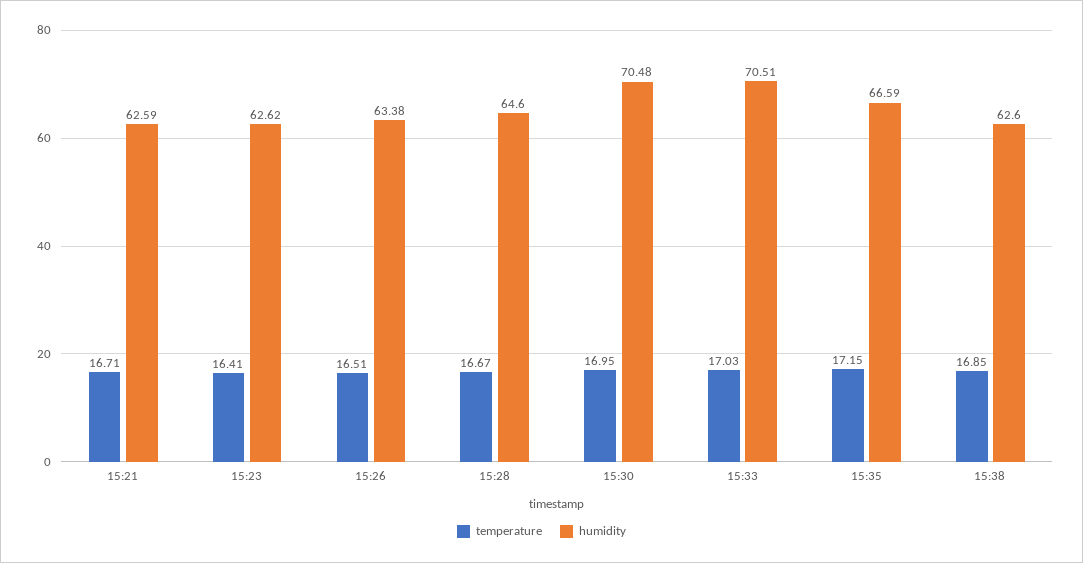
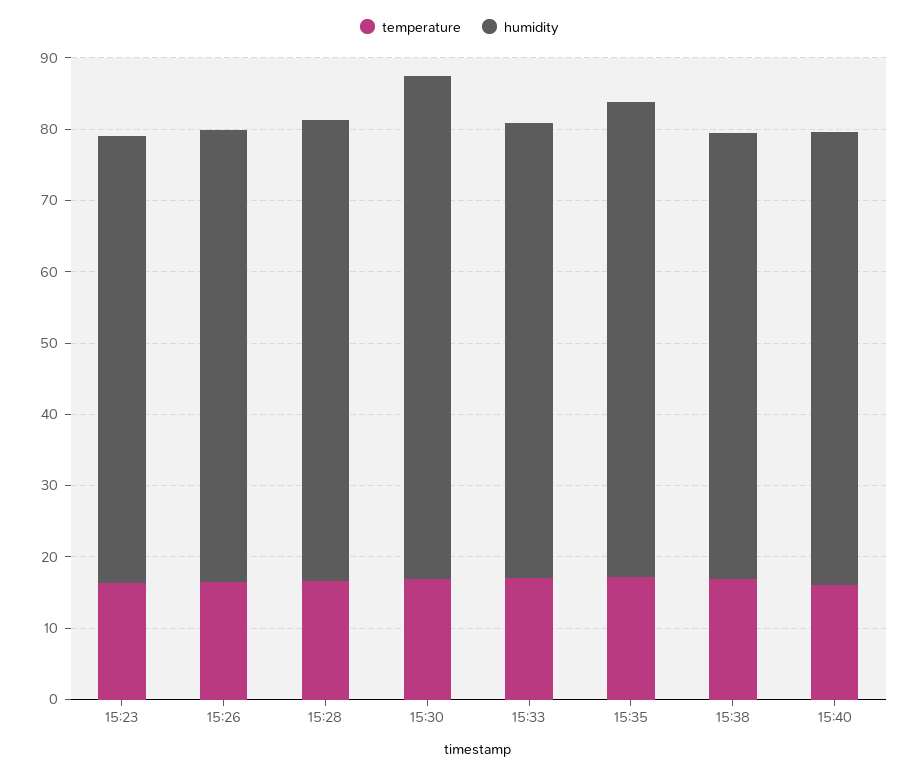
temperature, 15:21: 16.71 -> none
humidity, 15:21: 62.59 -> none
humidity, 15:33: 70.51 -> 64
temperature, 15:40: none -> 16
humidity, 15:40: none -> 64

